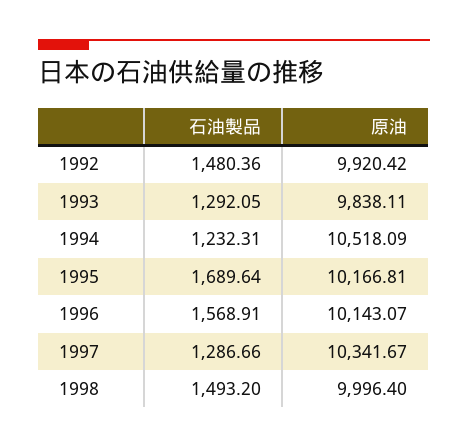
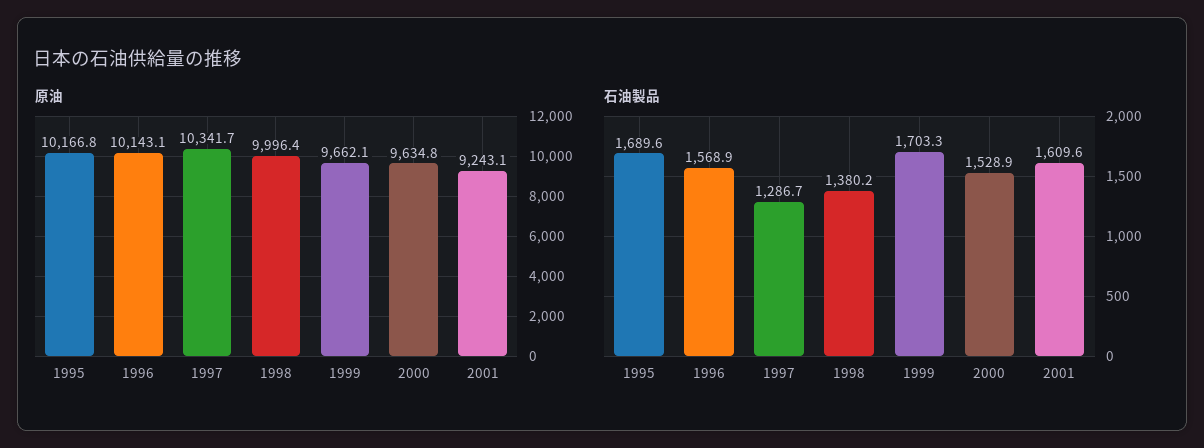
石油製品, 1992: 1480.36 -> none
原油, 1992: 9920.42 -> none
石油製品, 1993: 1292.05 -> none
原油, 1993: 9838.11 -> none
石油製品, 1994: 1232.31 -> none
原油, 1994: 10518.09 -> none
石油製品, 1998: 1493.2 -> 1380.2
原油, 1999: none -> 9662.1
原油, 2000: none -> 9634.8
原油, 2001: none -> 9243.1
石油製品, 1999: none -> 1703.3
石油製品, 2000: none -> 1528.9
石油製品, 2001: none -> 1609.6

